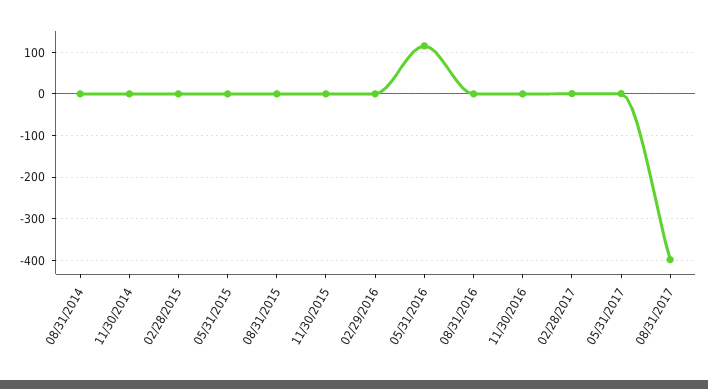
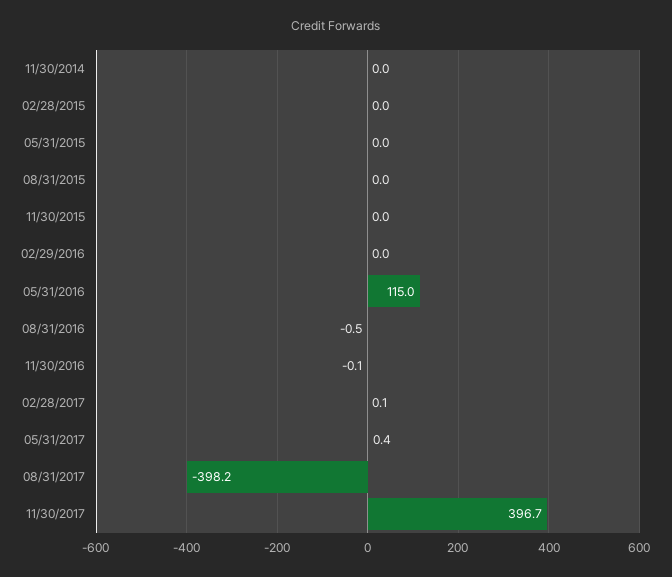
08/31/2014: 0 -> none
11/30/2017: none -> 396.7

